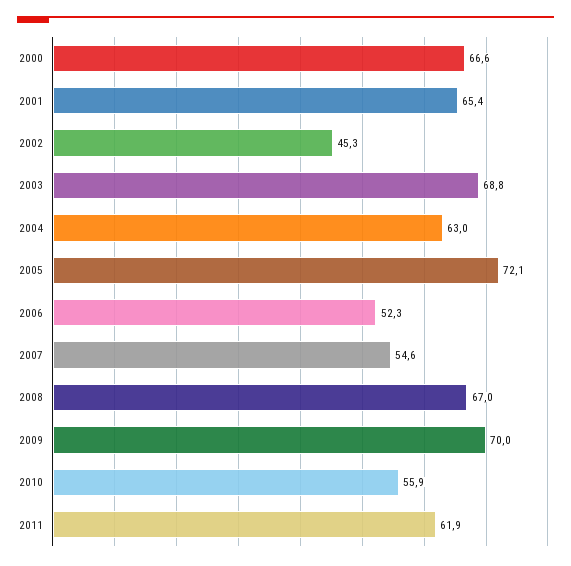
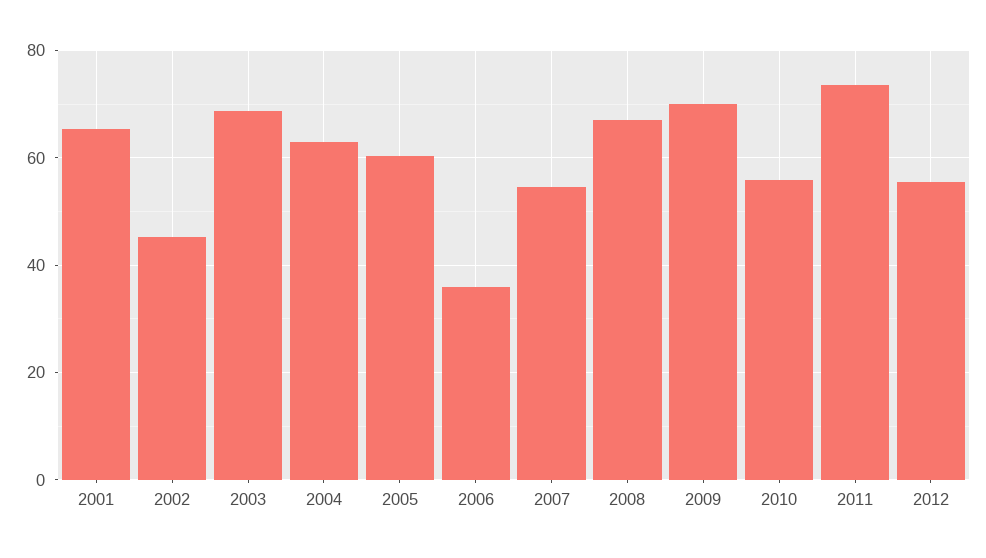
2000: 66.6 -> none
2005: 72.1 -> 60
2006: 52.3 -> 36
2011: 61.9 -> 74
2012: none -> 56

